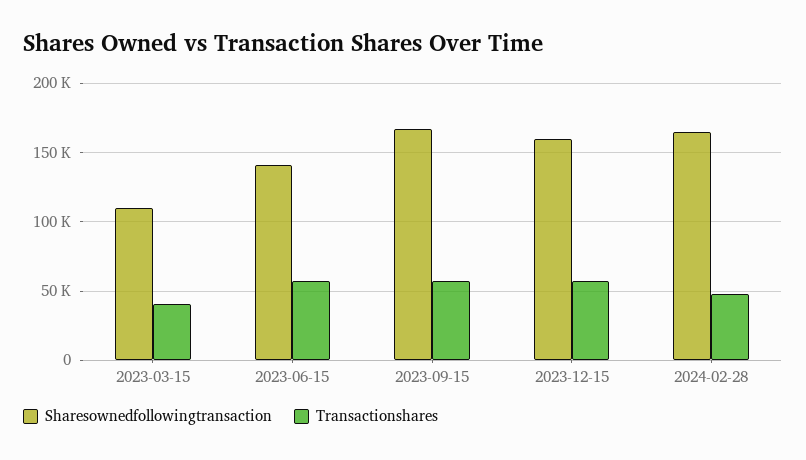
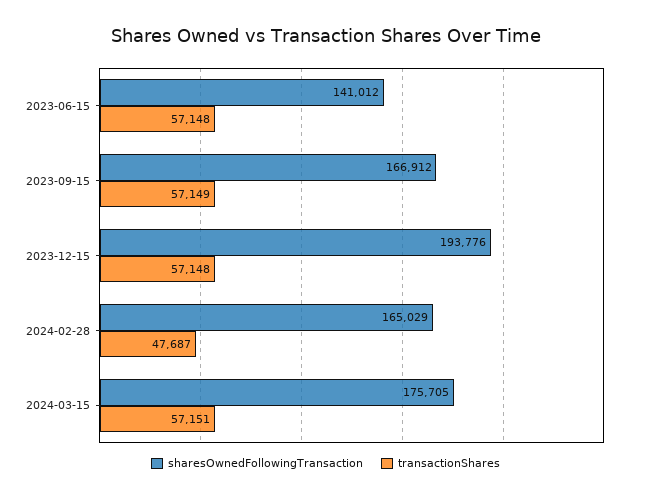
Sharesownedfollowingtransaction, 2023-03-15: 110000 -> none
Transactionshares, 2023-03-15: 40000 -> none
Sharesownedfollowingtransaction, 2023-12-15: 160000 -> 193776
Sharesownedfollowingtransaction, 2024-03-15: none -> 175705
Transactionshares, 2024-03-15: none -> 57151

